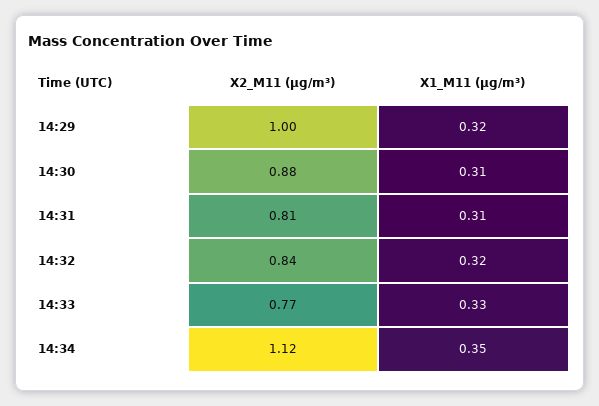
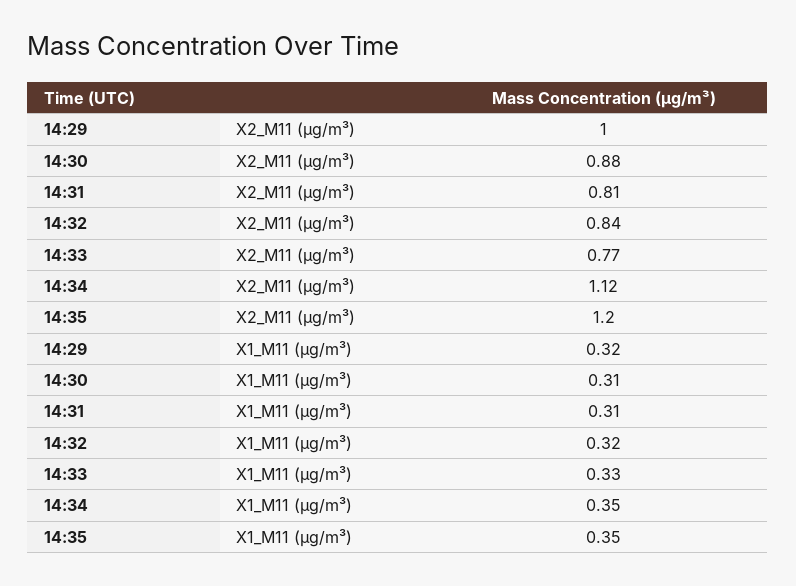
X2_M11 (μg/m³), 14:35: none -> 1.2
X1_M11 (μg/m³), 14:35: none -> 0.35

